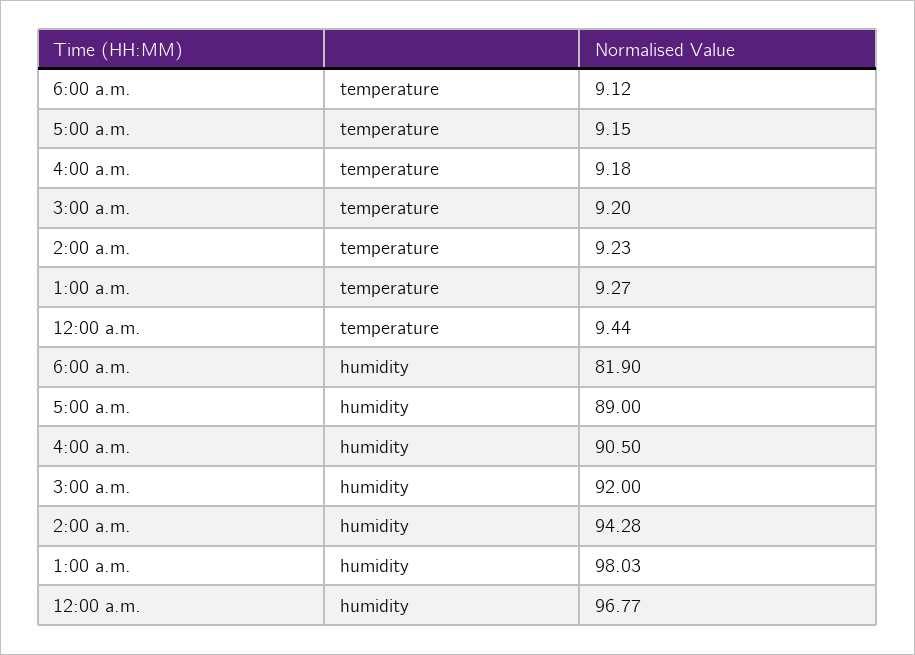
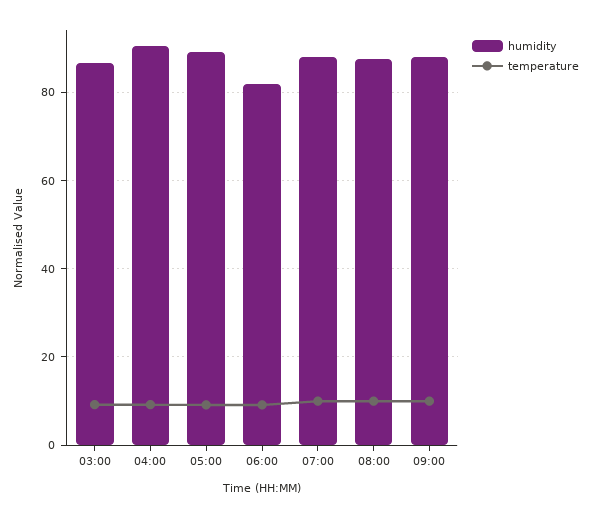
temperature, 2:00 a.m.: 9.23 -> none
temperature, 1:00 a.m.: 9.27 -> none
temperature, 12:00 a.m.: 9.44 -> none
humidity, 3:00 a.m.: 92 -> 86
humidity, 2:00 a.m.: 94.28 -> none
humidity, 1:00 a.m.: 98.03 -> none
humidity, 12:00 a.m.: 96.77 -> none
humidity, 07:00: none -> 88
temperature, 07:00: none -> 10
humidity, 08:00: none -> 88
temperature, 08:00: none -> 10
humidity, 09:00: none -> 88
temperature, 09:00: none -> 10

